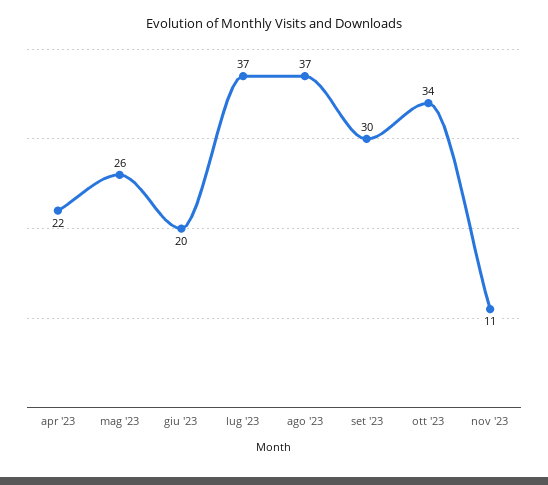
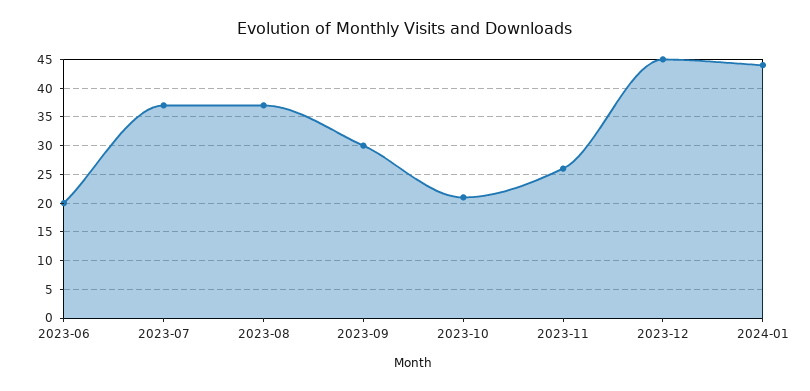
apr '23: 22 -> none
mag '23: 26 -> none
ott '23: 34 -> 20
nov '23: 11 -> 25
2023-12: none -> 45
2024-01: none -> 45

